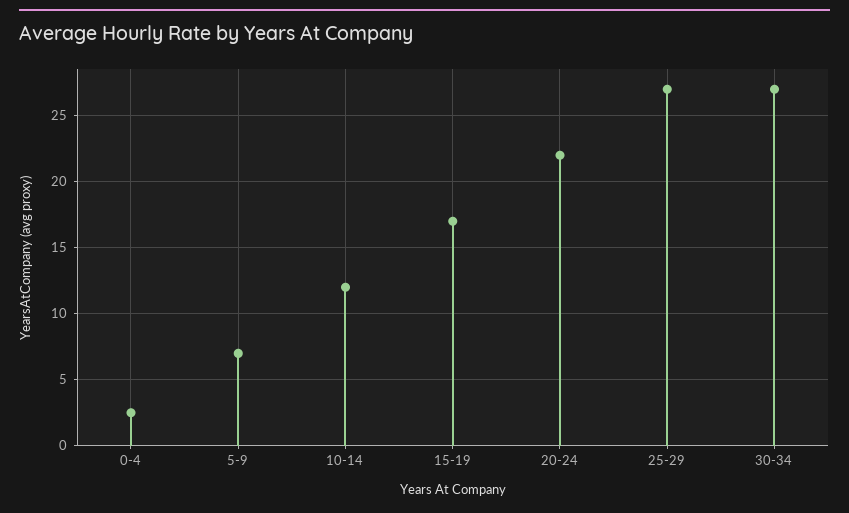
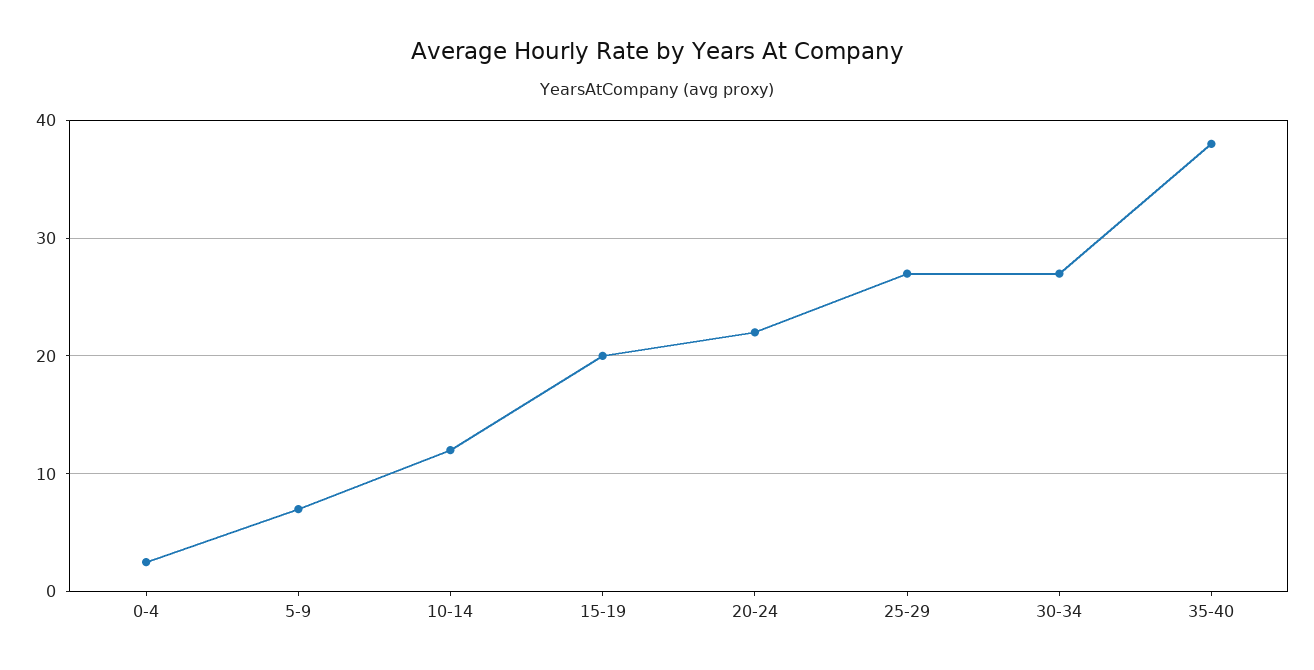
15-19: 17 -> 20
35-40: none -> 38

